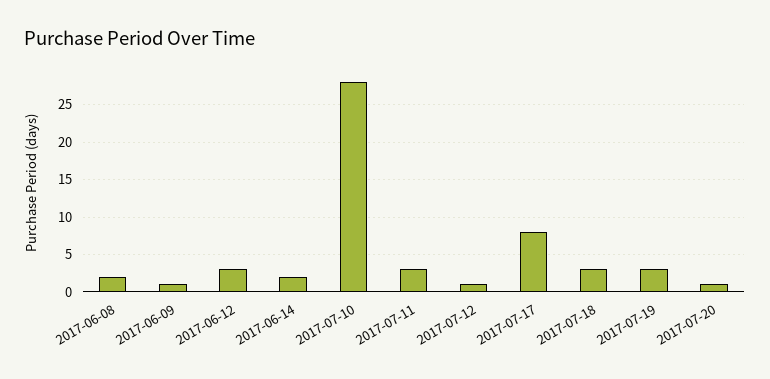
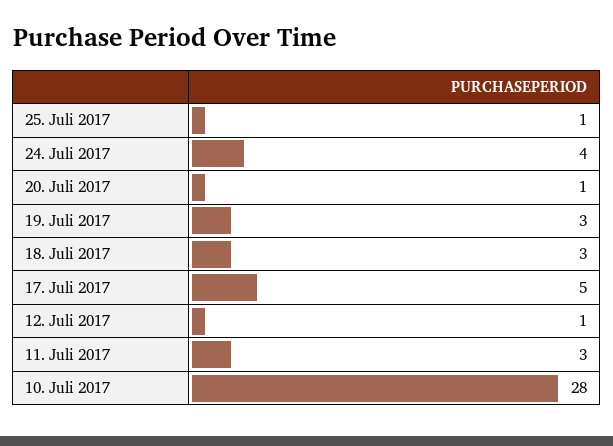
2017-06-08: 2 -> none
2017-06-09: 1 -> none
2017-06-12: 3 -> none
2017-06-14: 2 -> none
2017-07-17: 8 -> 5
25. Juli 2017: none -> 1
24. Juli 2017: none -> 4

